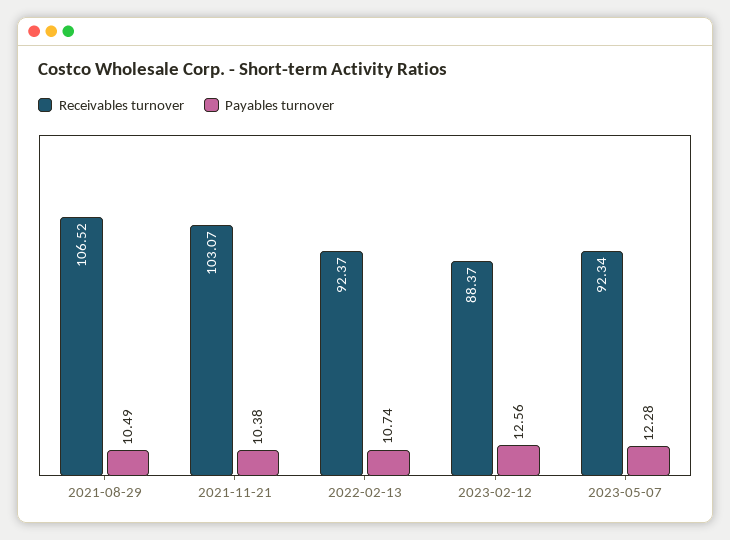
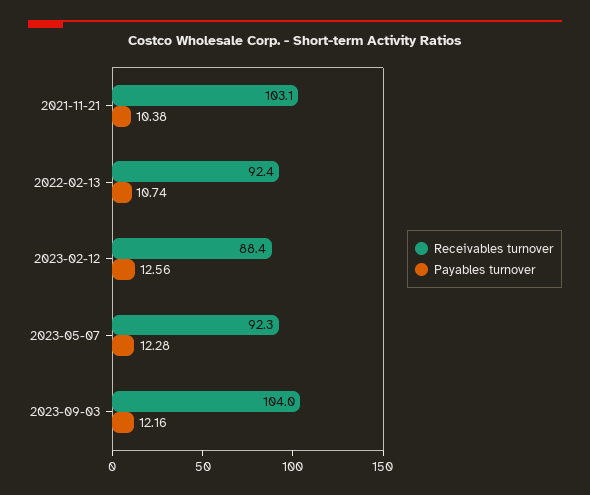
Receivables turnover, 2021-08-29: 106.52 -> none
Payables turnover, 2021-08-29: 10.49 -> none
Receivables turnover, 2023-09-03: none -> 104
Payables turnover, 2023-09-03: none -> 12.16

